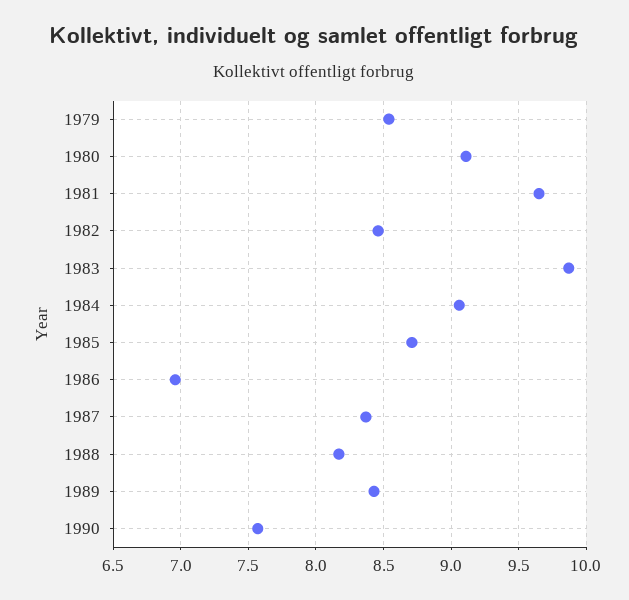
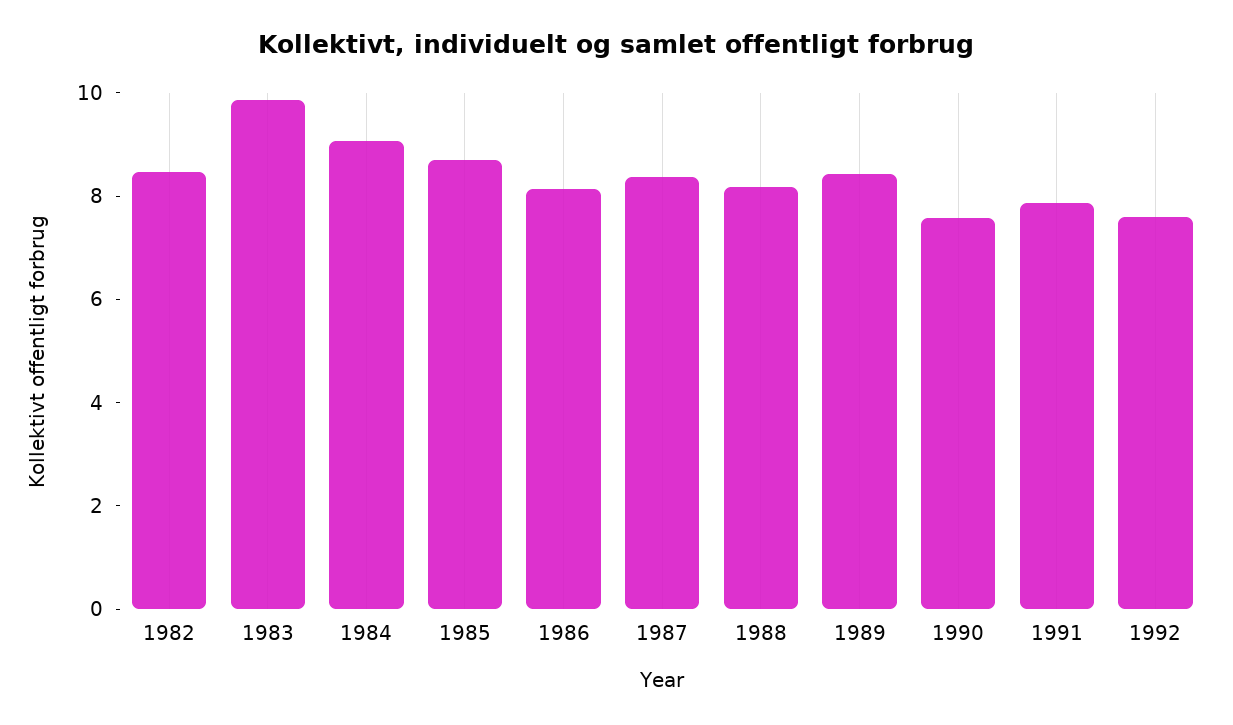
1979: 8.55 -> none
1980: 9.1 -> none
1981: 9.65 -> none
1986: 6.95 -> 8
1991: none -> 8
1992: none -> 7.5

